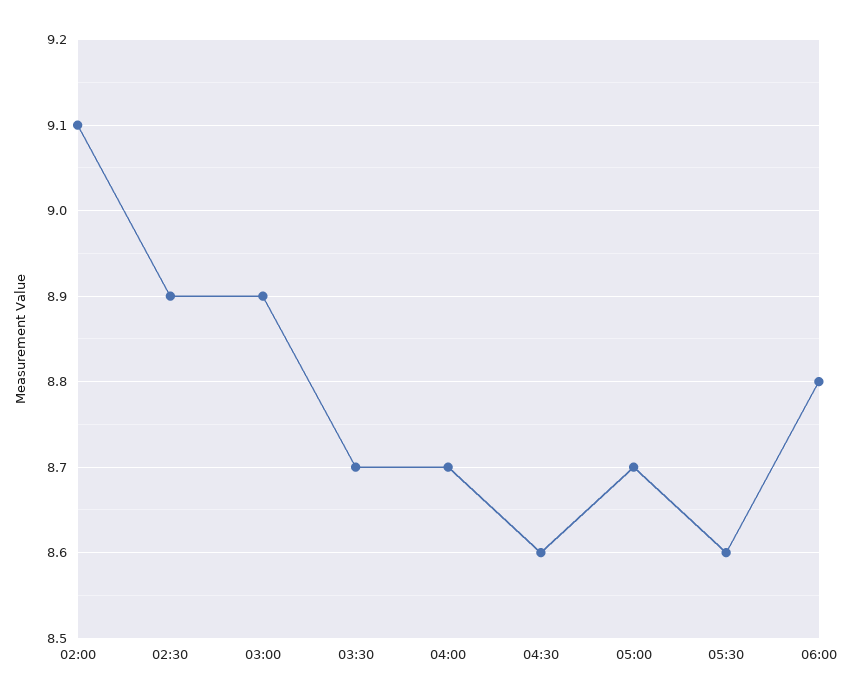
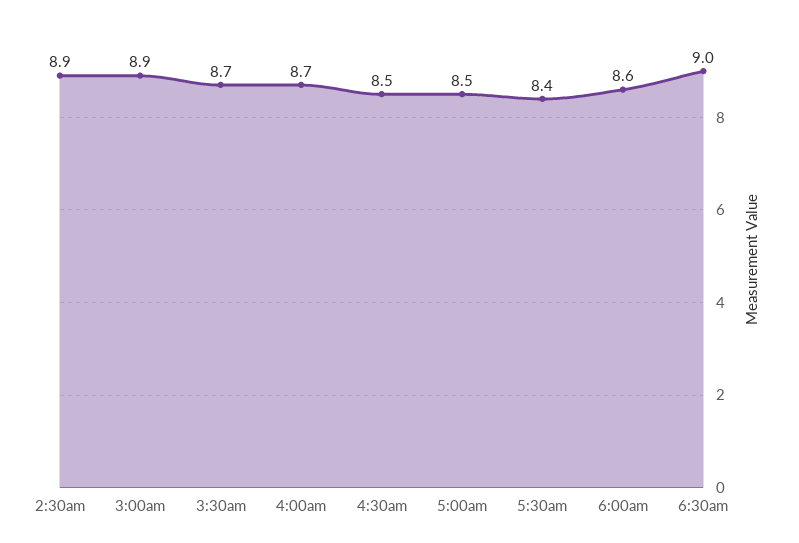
02:00: 9.1 -> none
04:30: 8.6 -> 8.5
05:00: 8.7 -> 8.5
05:30: 8.6 -> 8.4
06:00: 8.8 -> 8.6
6:30am: none -> 9

